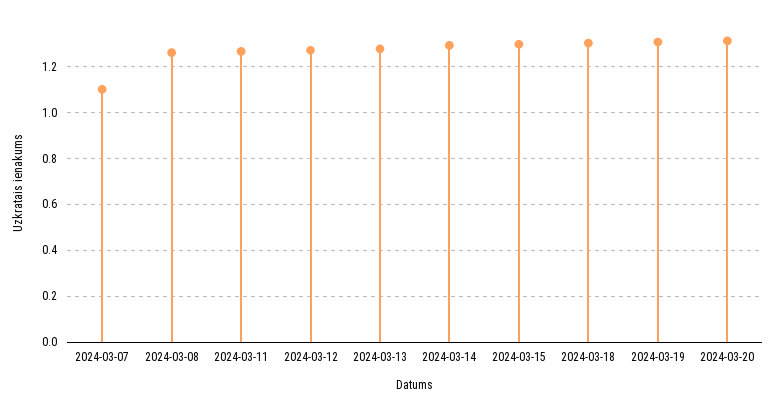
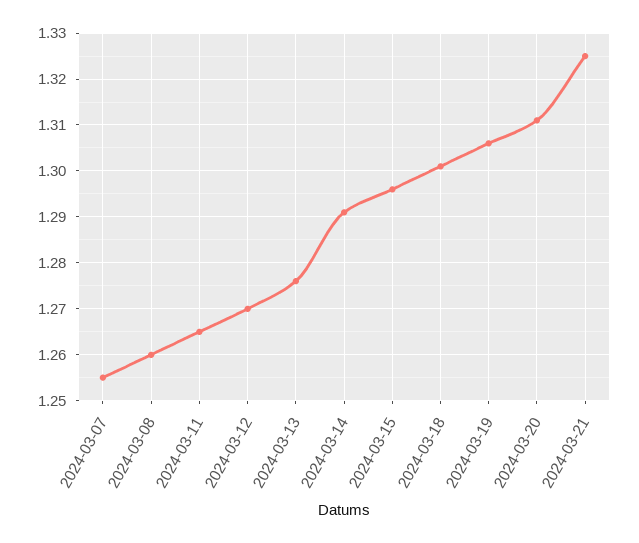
2024-03-07: 1.1 -> 1.255
2024-03-21: none -> 1.325

